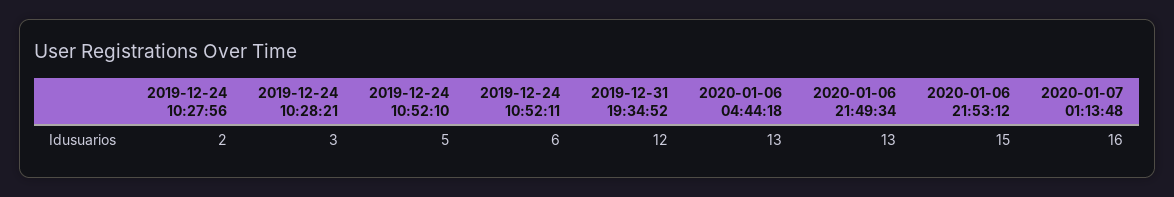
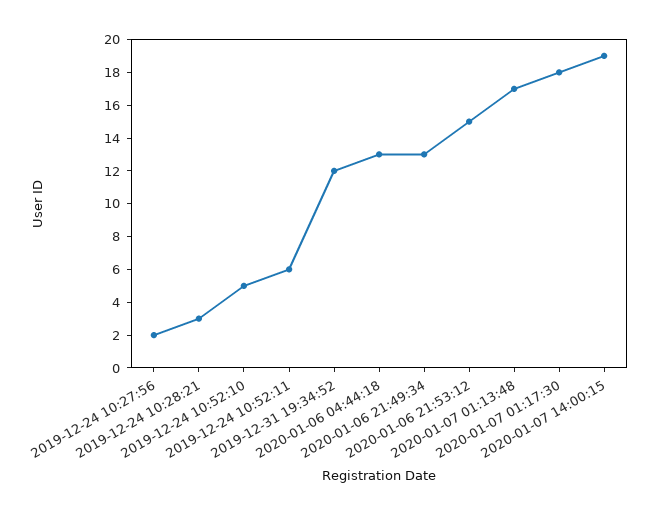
2020-01-07 01:13:48: 16 -> 17
2020-01-07 01:17:30: none -> 18
2020-01-07 14:00:15: none -> 19

